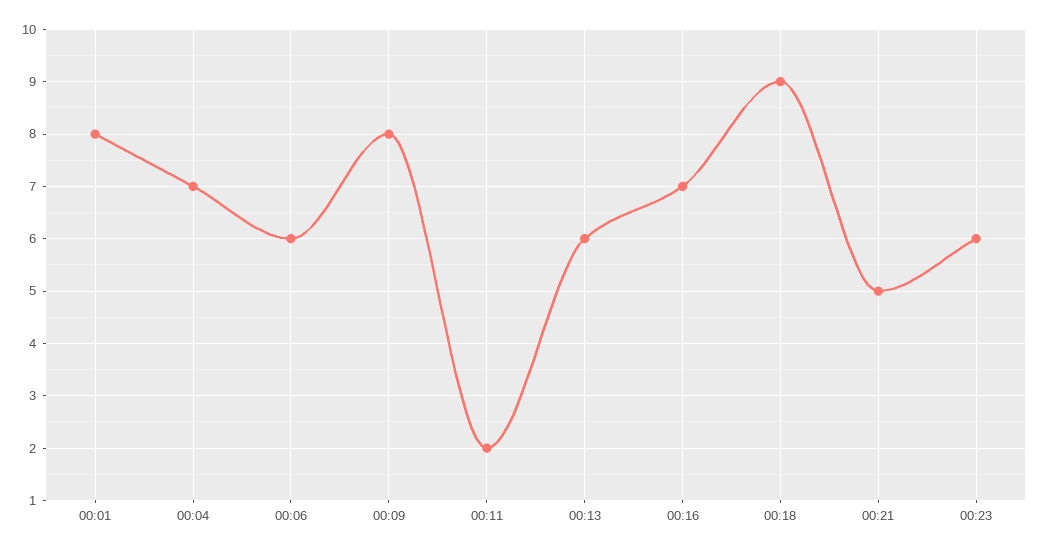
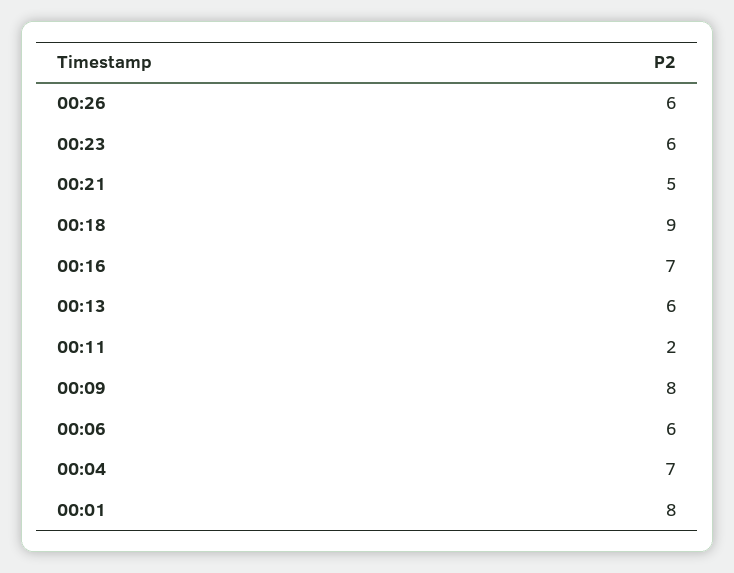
00:26: none -> 6

